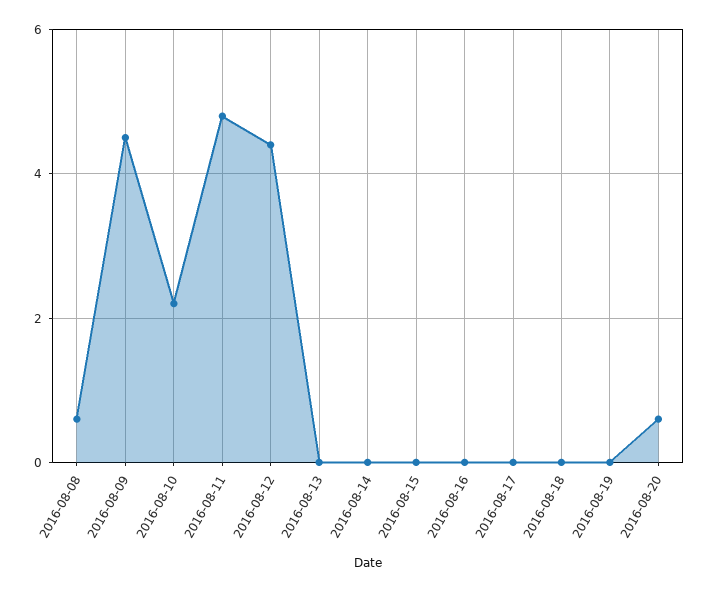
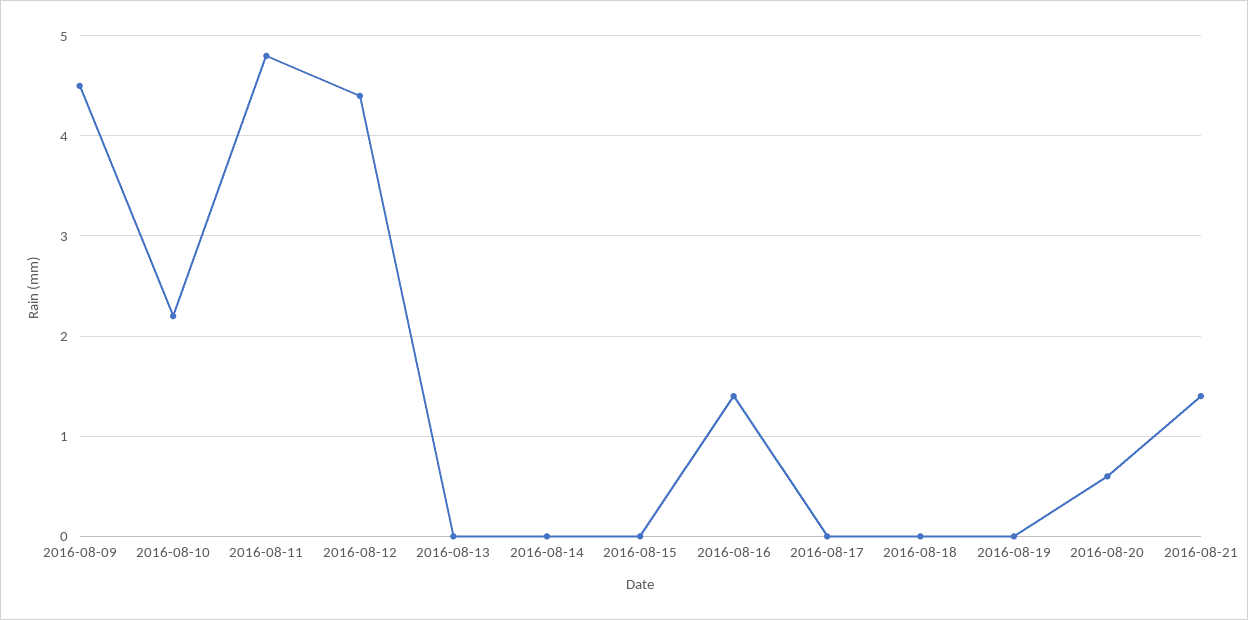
2016-08-08: 0.5 -> none
2016-08-16: 0 -> 1.4
2016-08-21: none -> 1.4

